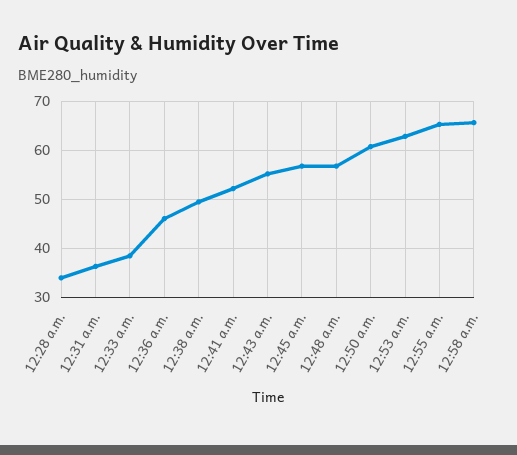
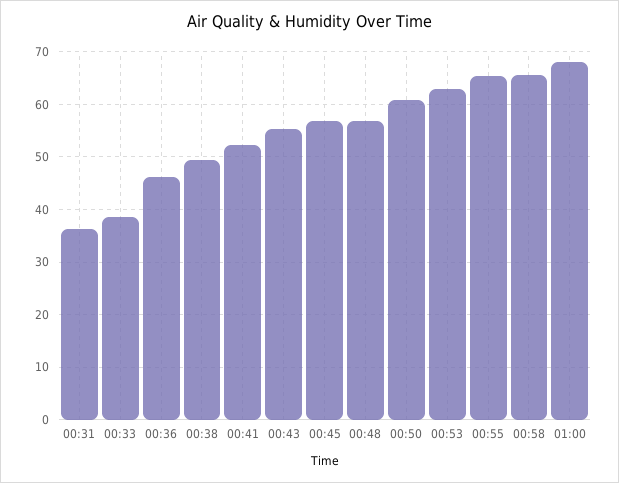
12:28 a.m.: 34 -> none
01:00: none -> 68

